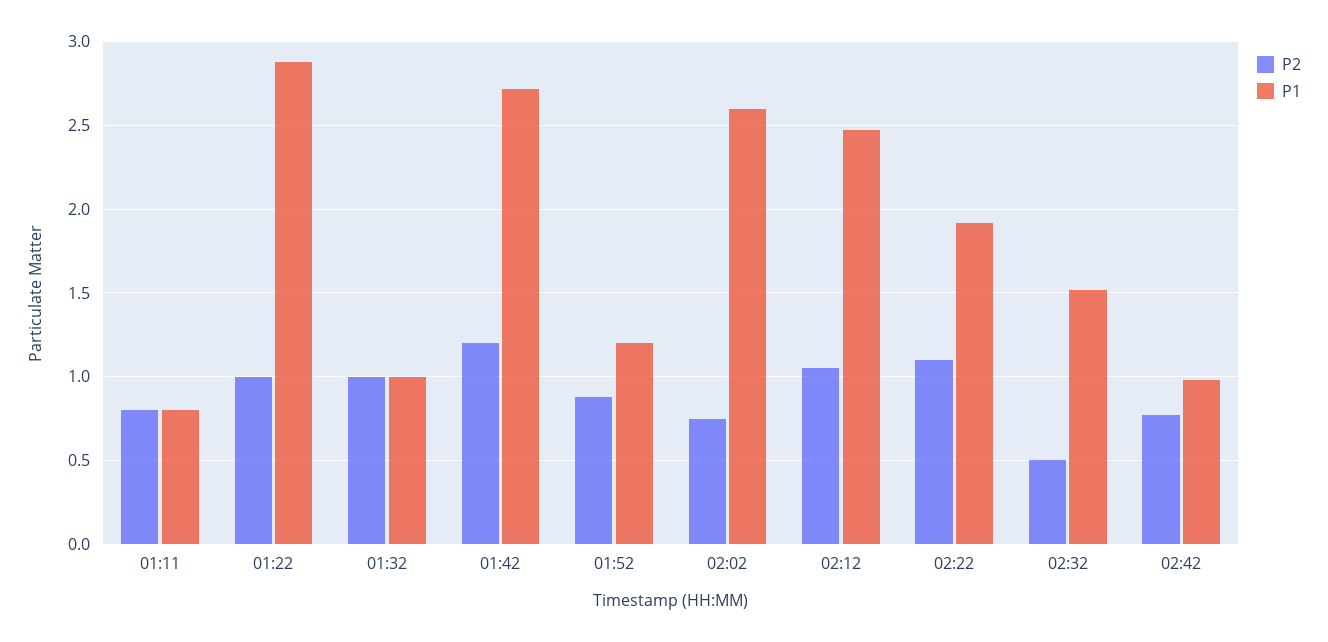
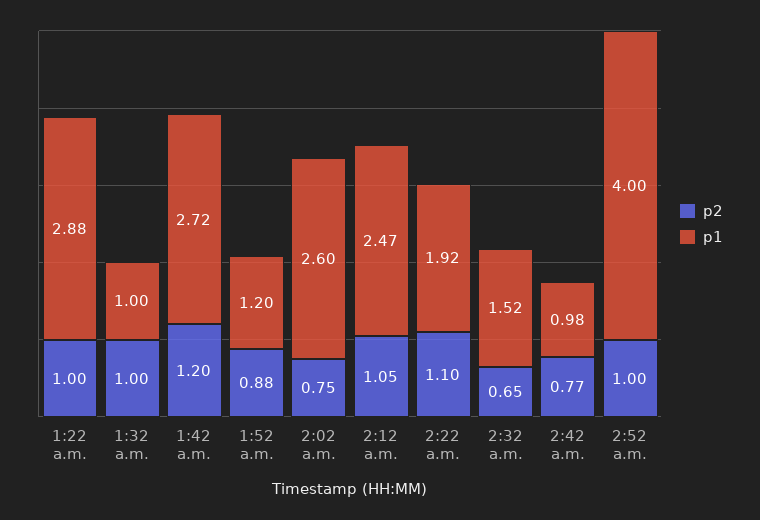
P2, 01:11: 0.8 -> none
P1, 01:11: 0.8 -> none
P2, 02:32: 0.5 -> 0.65
P2, 2:52 a.m.: none -> 1
P1, 2:52 a.m.: none -> 4

